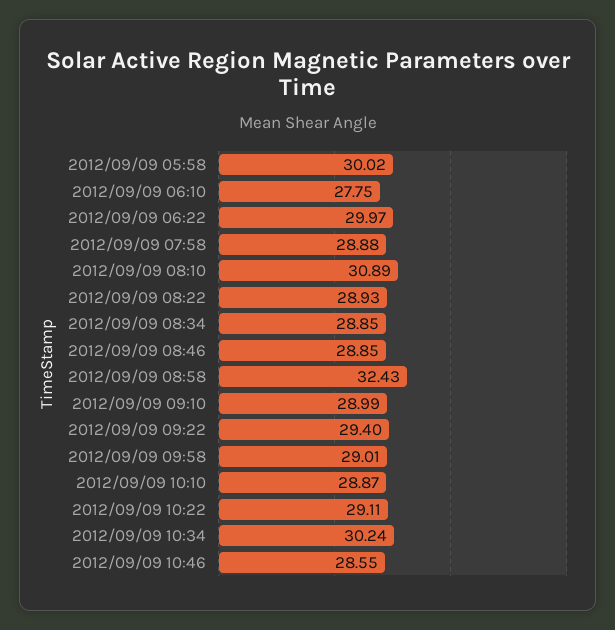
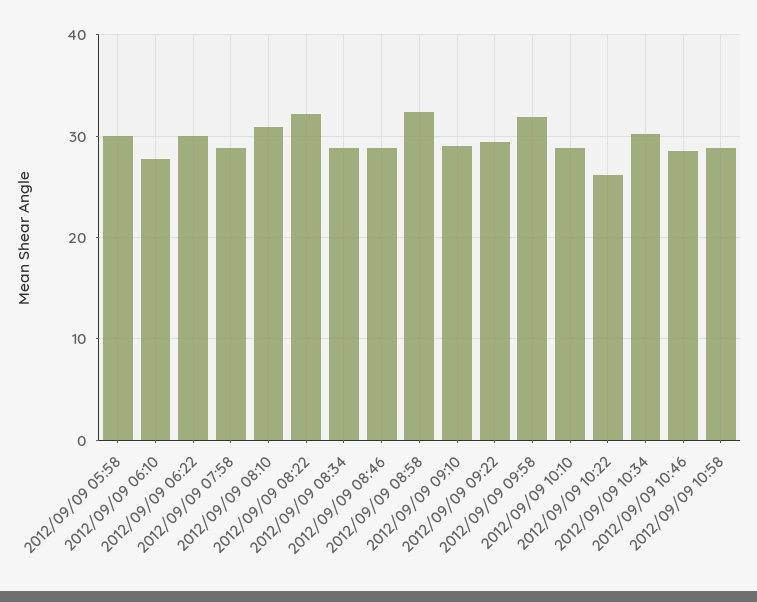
2012/09/09 08:22: 28.93 -> 32
2012/09/09 09:58: 29.01 -> 32
2012/09/09 10:22: 29.11 -> 26
2012/09/09 10:58: none -> 29

